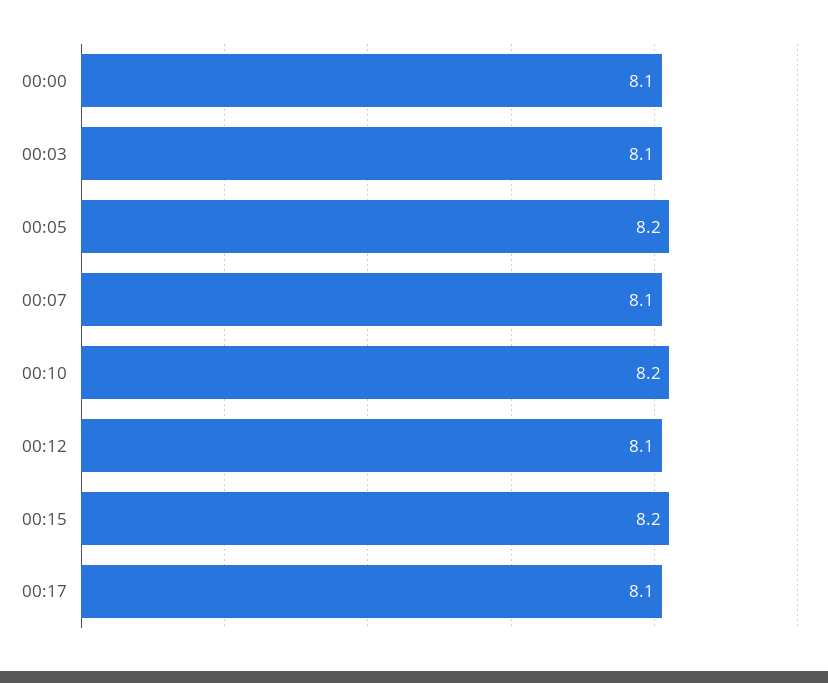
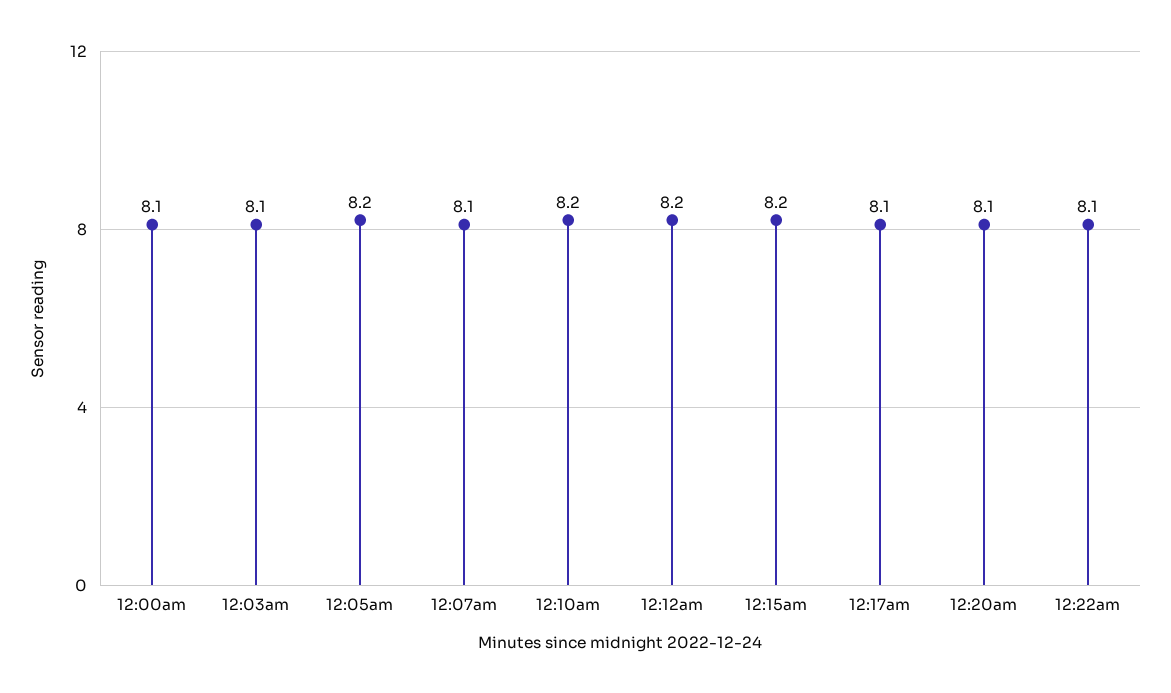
00:12: 8.1 -> 8.2
12:20am: none -> 8.1
12:22am: none -> 8.1

